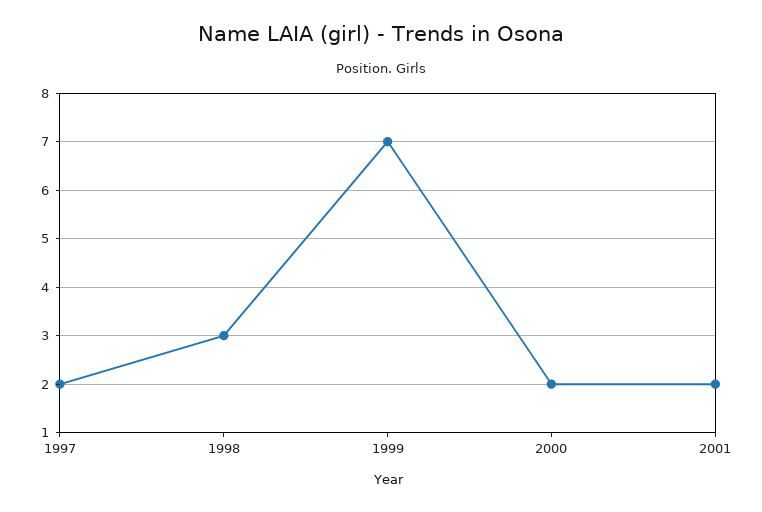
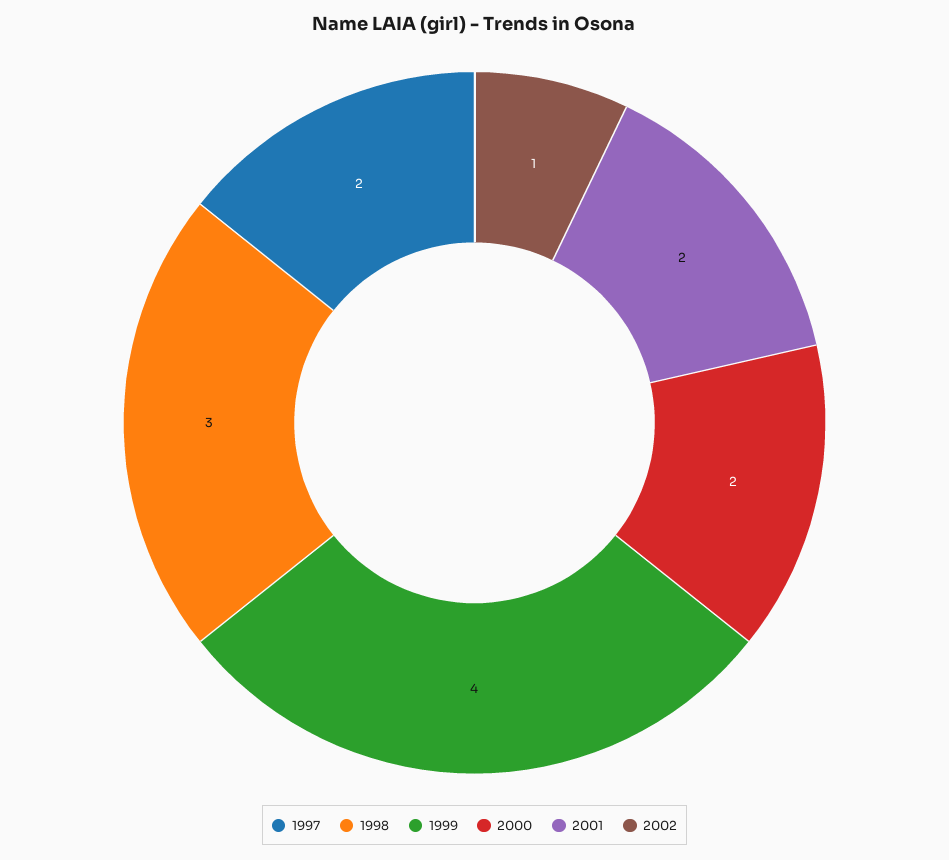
1999: 7 -> 4
2002: none -> 1

